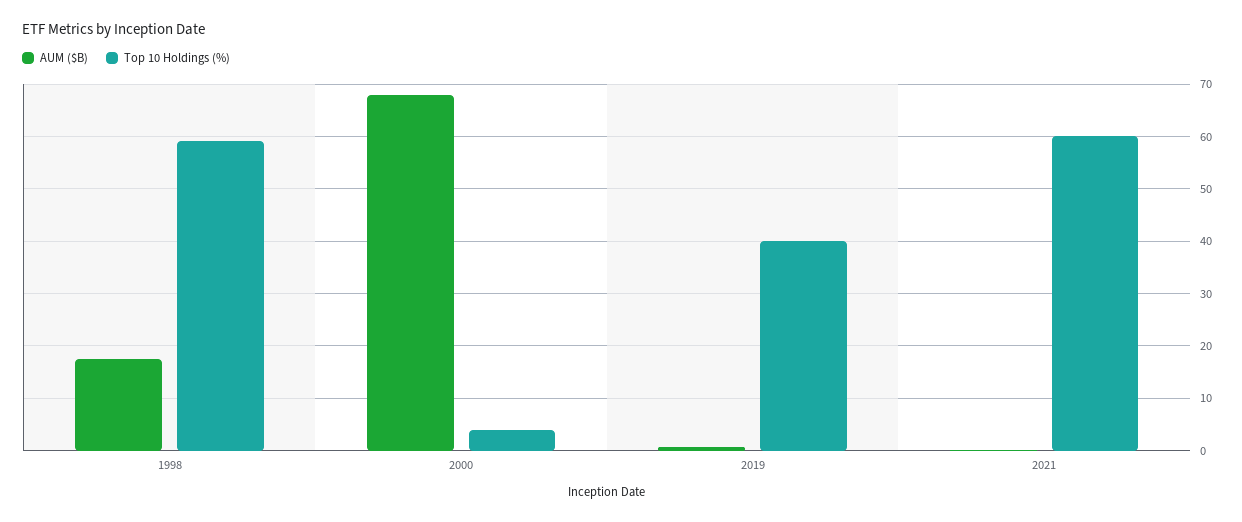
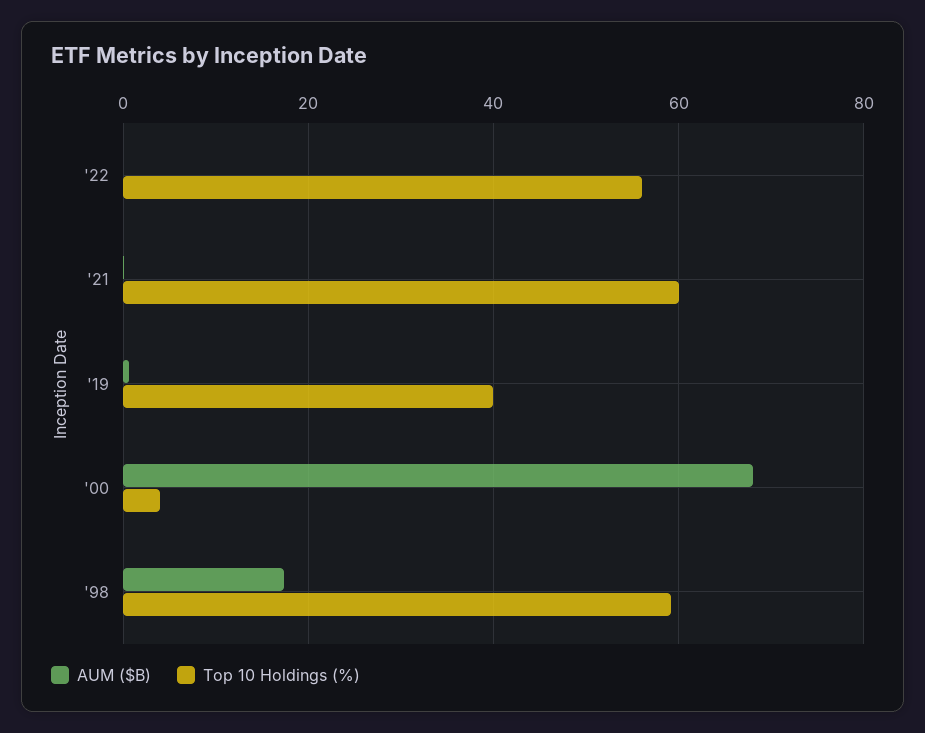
AUM ($B), '22: none -> 0
Top 10 Holdings (%), '22: none -> 56

